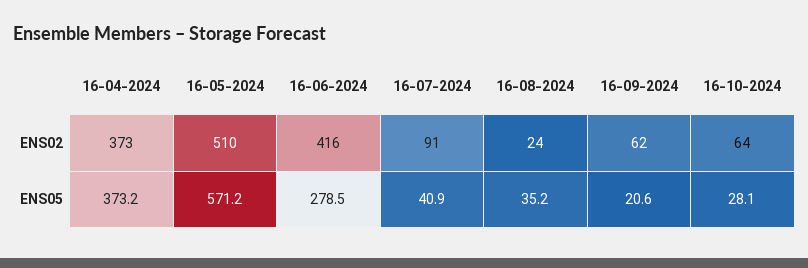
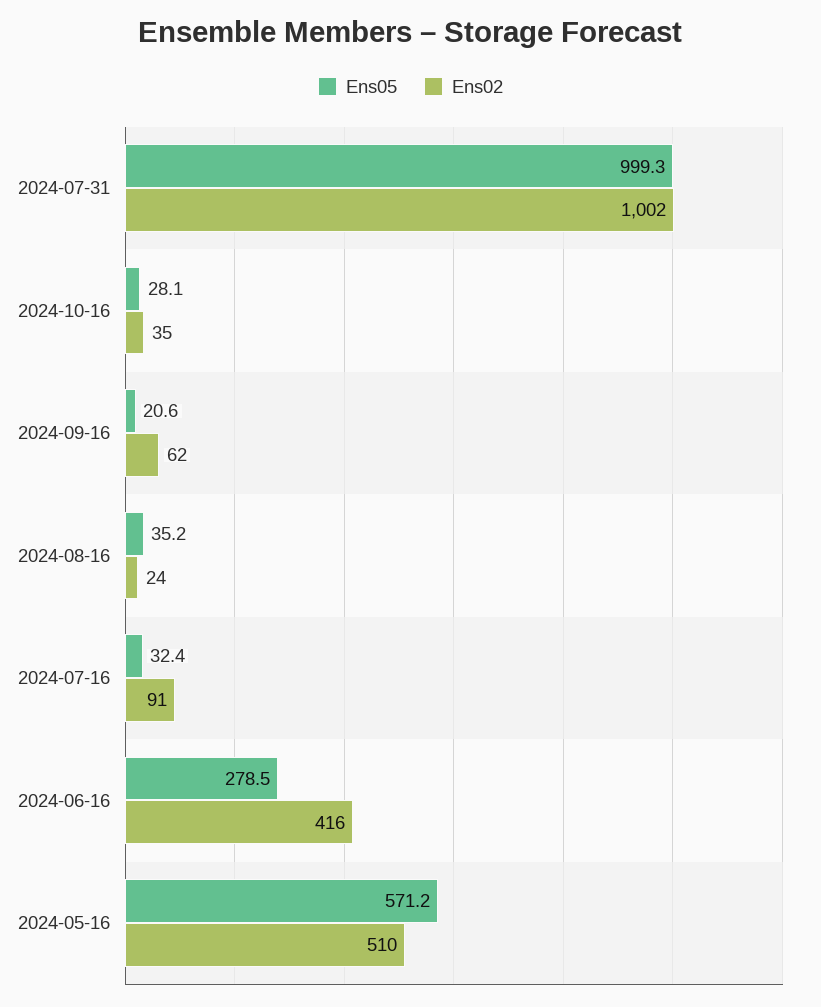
ENS02, 16-04-2024: 373 -> none
ENS02, 16-10-2024: 64 -> 35
ENS05, 16-04-2024: 373.2 -> none
ENS05, 16-07-2024: 40.9 -> 32.4
ENS05, 2024-07-31: none -> 999.3
ENS02, 2024-07-31: none -> 1002

